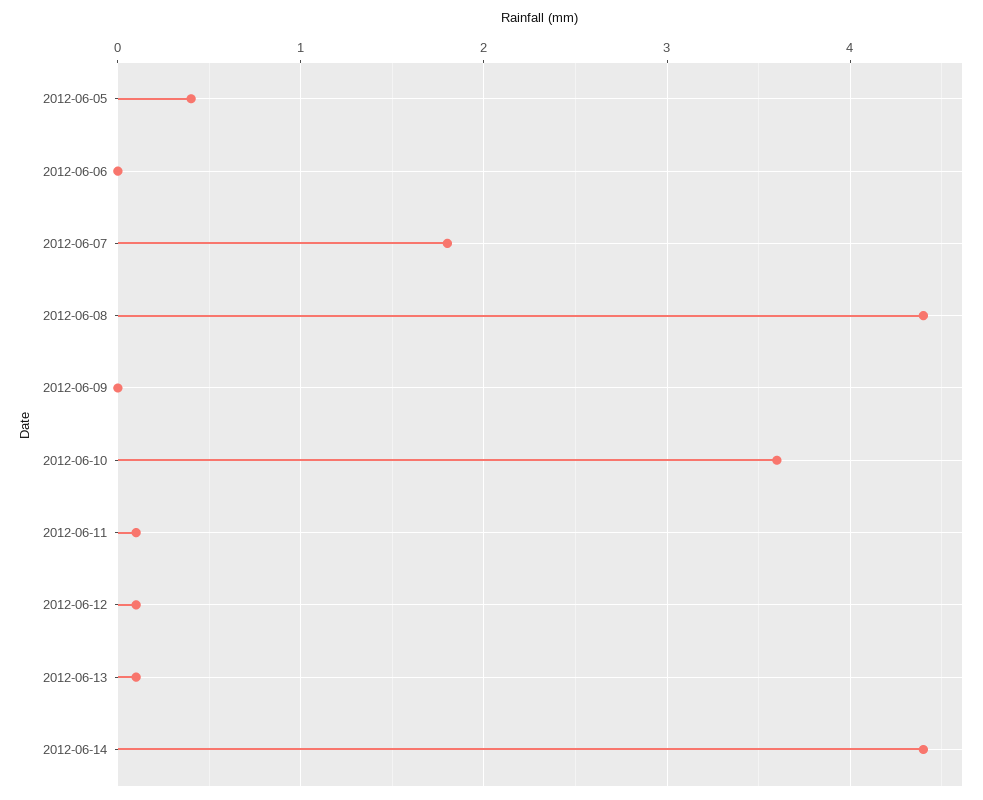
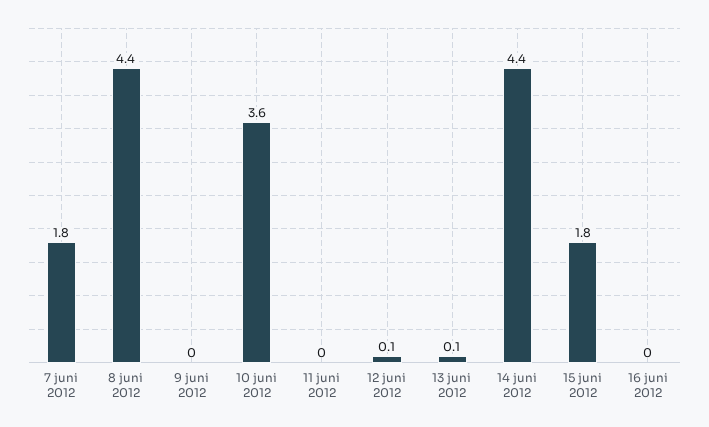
2012-06-05: 0.4 -> none
2012-06-06: 0 -> none
2012-06-11: 0.1 -> 0
15 juni 2012: none -> 1.8
16 juni 2012: none -> 0

